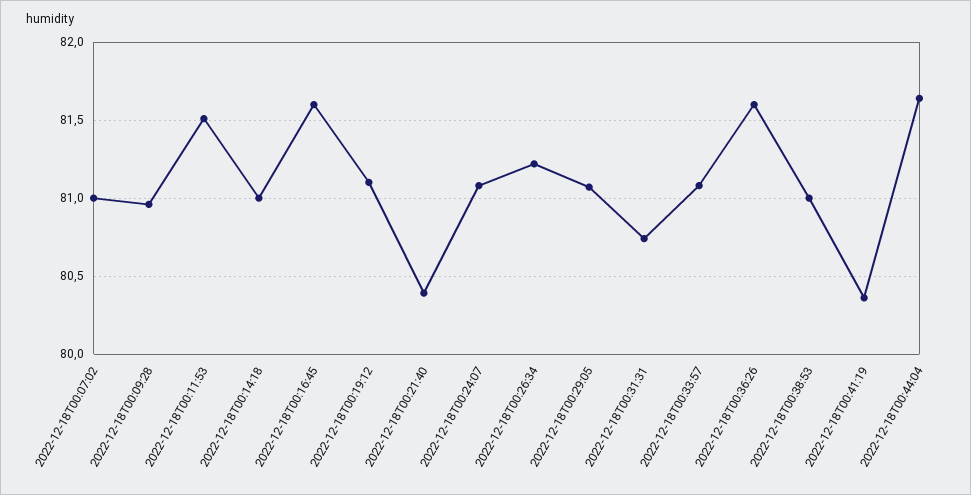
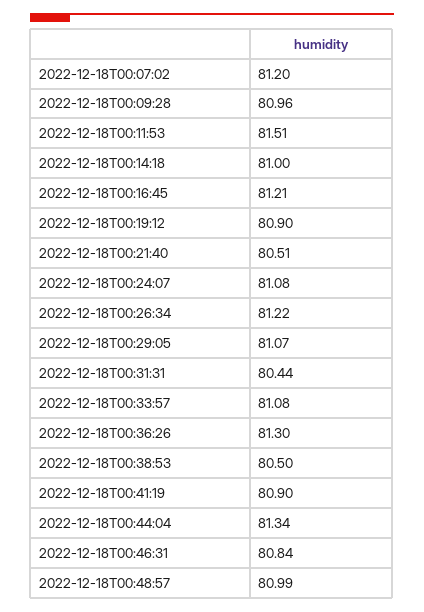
2022-12-18T00:07:02: 81 -> 81.2
2022-12-18T00:16:45: 81.6 -> 81.21
2022-12-18T00:19:12: 81.1 -> 80.9
2022-12-18T00:21:40: 80.4 -> 80.51
2022-12-18T00:31:31: 80.75 -> 80.44
2022-12-18T00:36:26: 81.6 -> 81.3
2022-12-18T00:38:53: 81 -> 80.5
2022-12-18T00:41:19: 80.35 -> 80.9
2022-12-18T00:44:04: 81.65 -> 81.34
2022-12-18T00:46:31: none -> 80.84
2022-12-18T00:48:57: none -> 80.99

